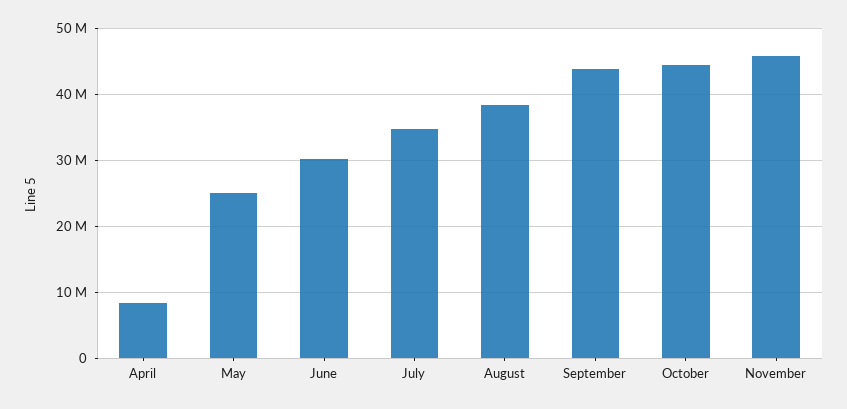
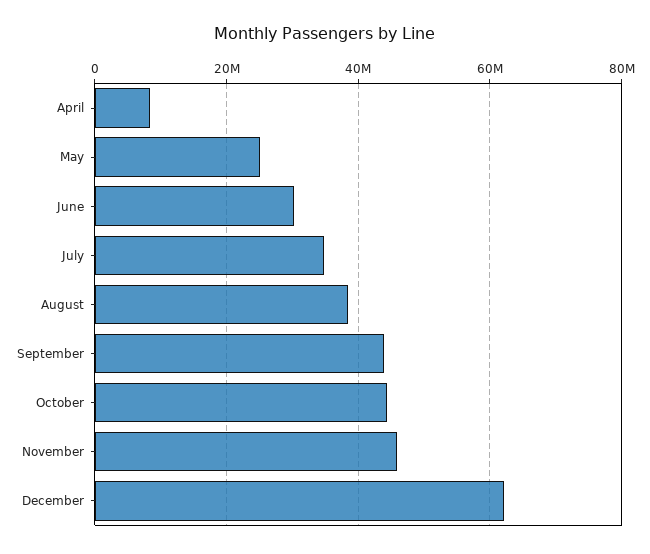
December: none -> 62000000

